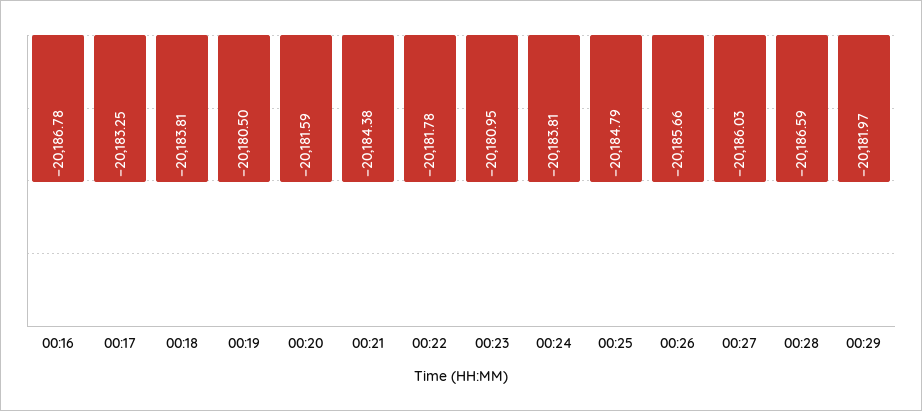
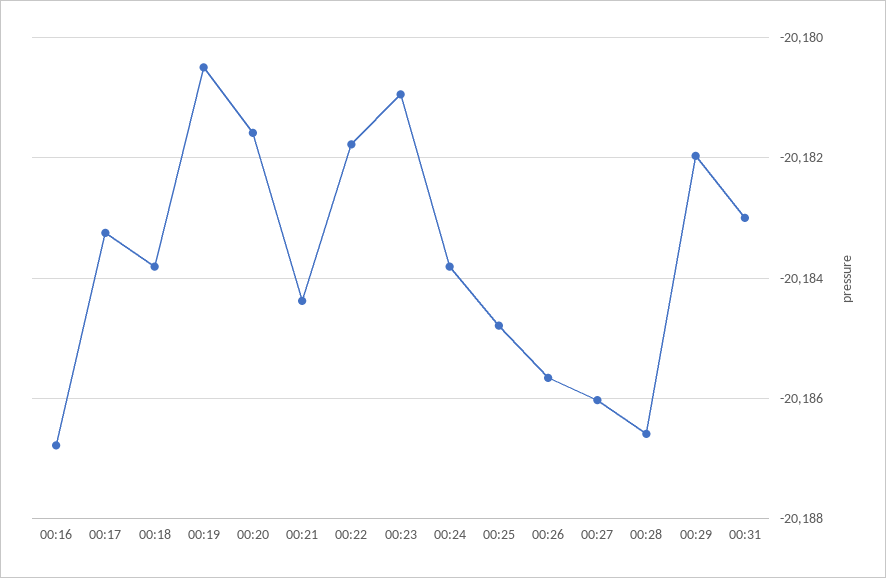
00:31: none -> -20183

